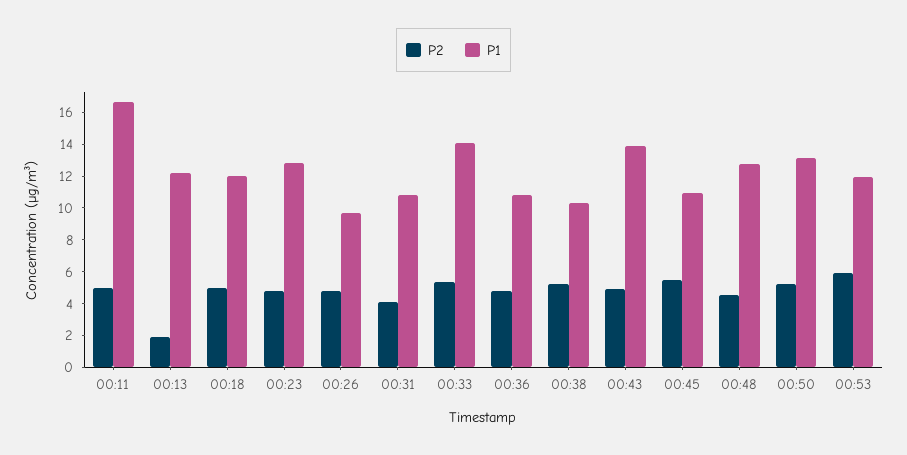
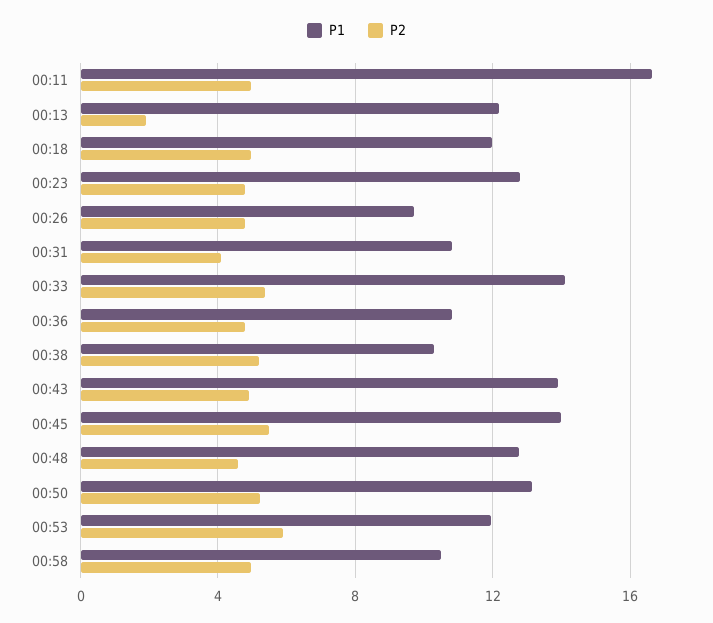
P1, 00:45: 11 -> 14
P1, 00:58: none -> 10.5
P2, 00:58: none -> 5

